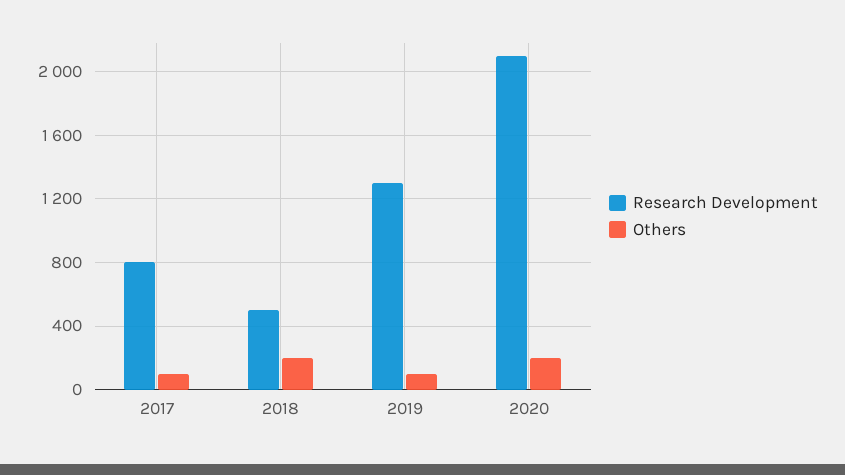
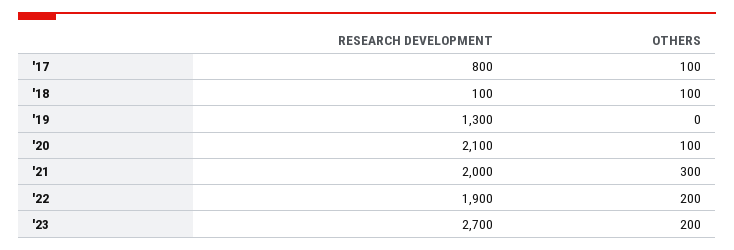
Research Development, 2018: 500 -> 100
Others, 2018: 200 -> 100
Others, 2019: 100 -> 0
Others, 2020: 200 -> 100
Research Development, '21: none -> 2000
Others, '21: none -> 300
Research Development, '22: none -> 1900
Others, '22: none -> 200
Research Development, '23: none -> 2700
Others, '23: none -> 200

